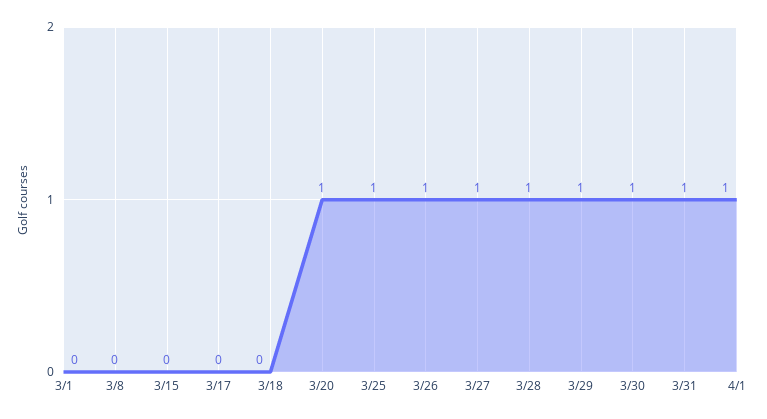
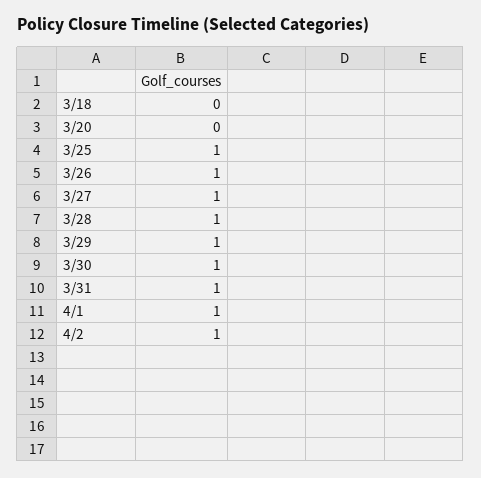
3/1: 0 -> none
3/8: 0 -> none
3/15: 0 -> none
3/17: 0 -> none
3/20: 1 -> 0
4/2: none -> 1

